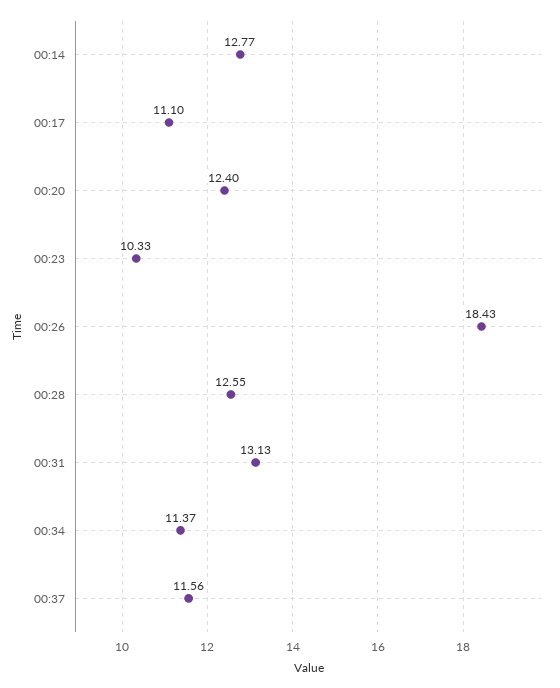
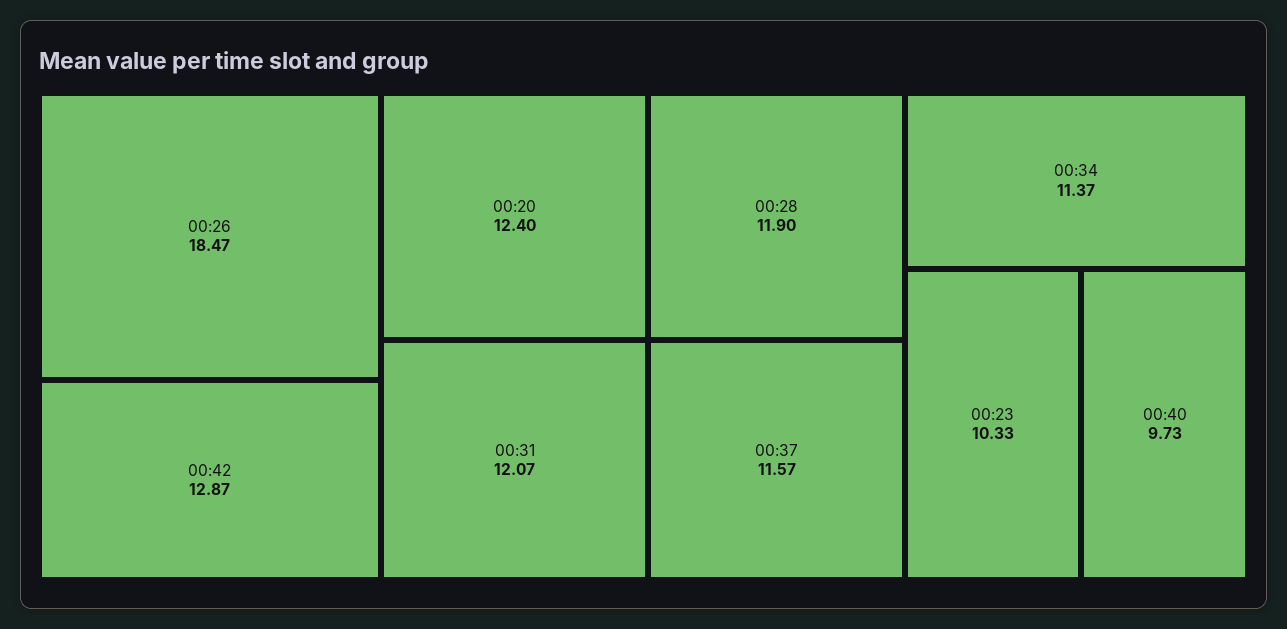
00:14: 12.77 -> none
00:17: 11.1 -> none
00:26: 18.43 -> 18.47
00:28: 12.55 -> 11.9
00:31: 13.13 -> 12.07
00:37: 11.56 -> 11.57
00:42: none -> 12.87
00:40: none -> 9.73

